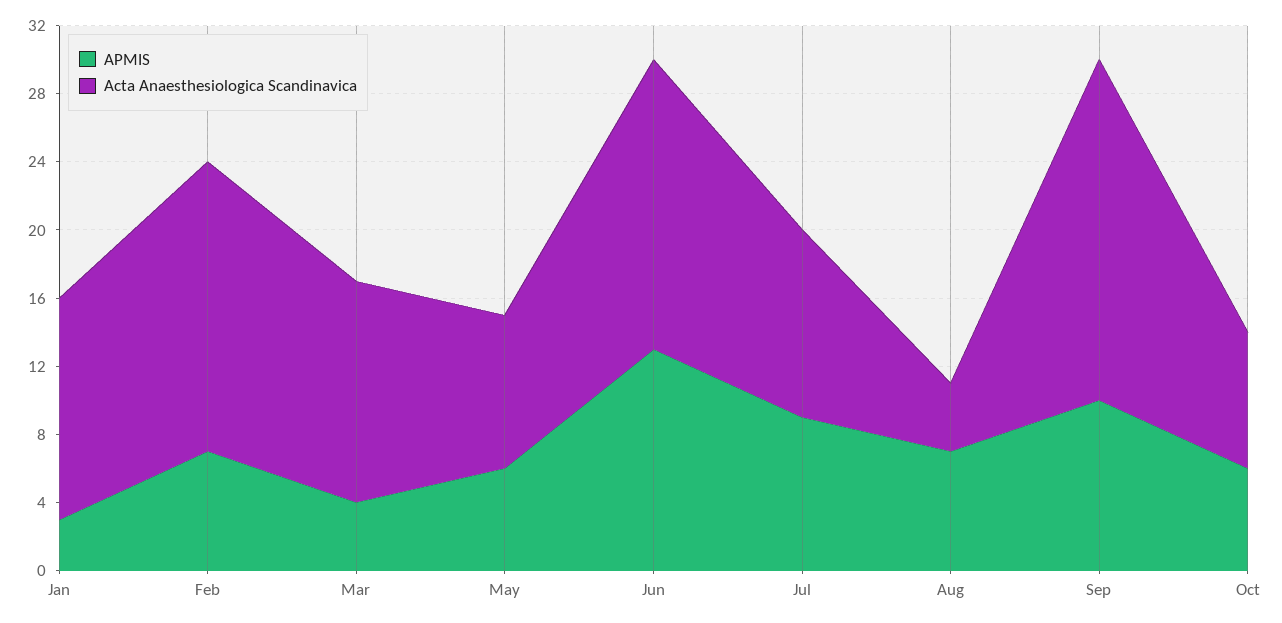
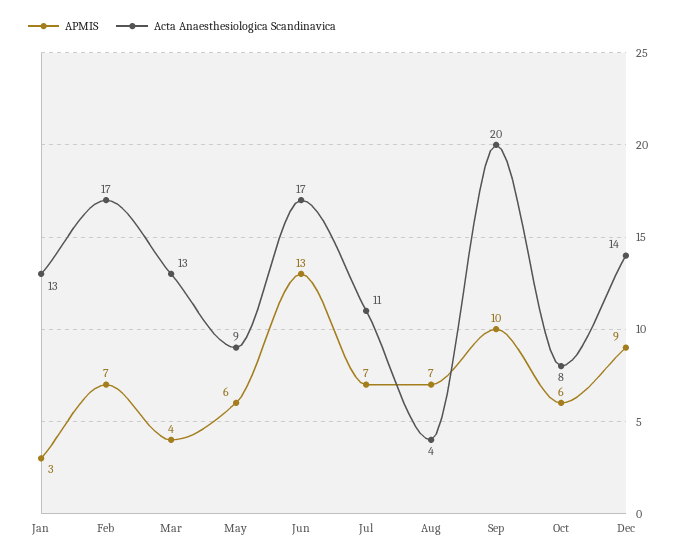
APMIS, Jul: 9 -> 7
APMIS, Dec: none -> 9
Acta Anaesthesiologica Scandinavica, Dec: none -> 14

